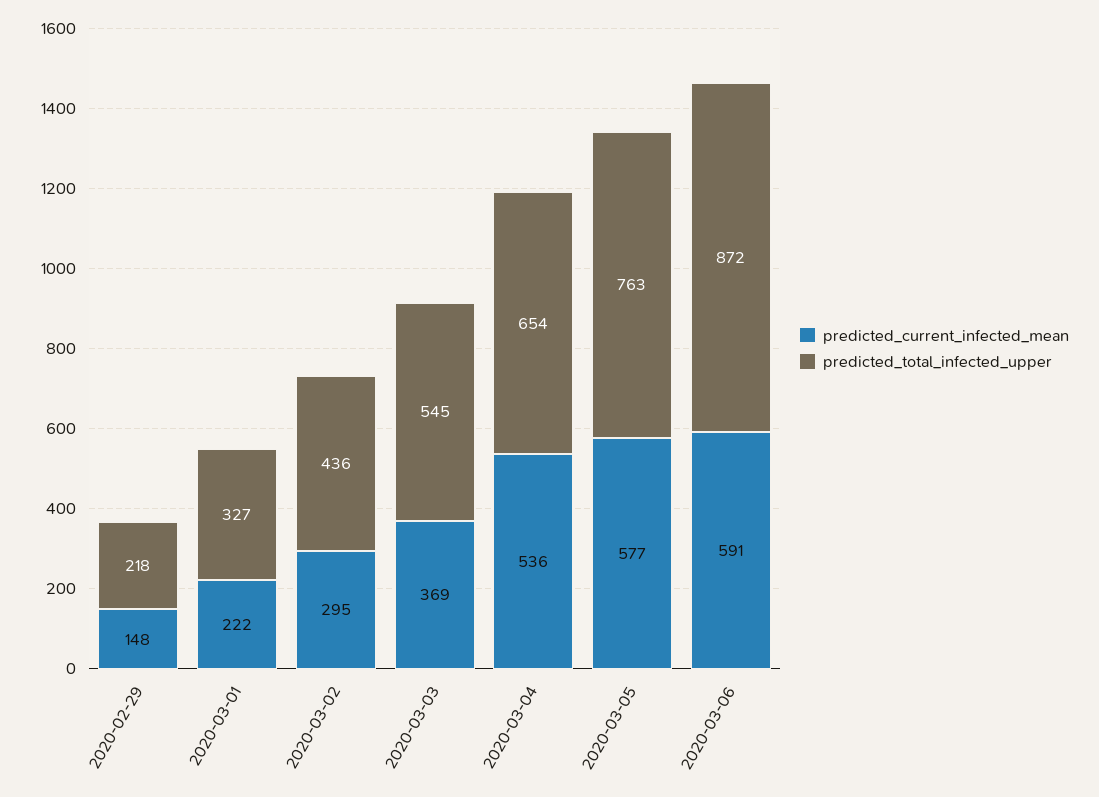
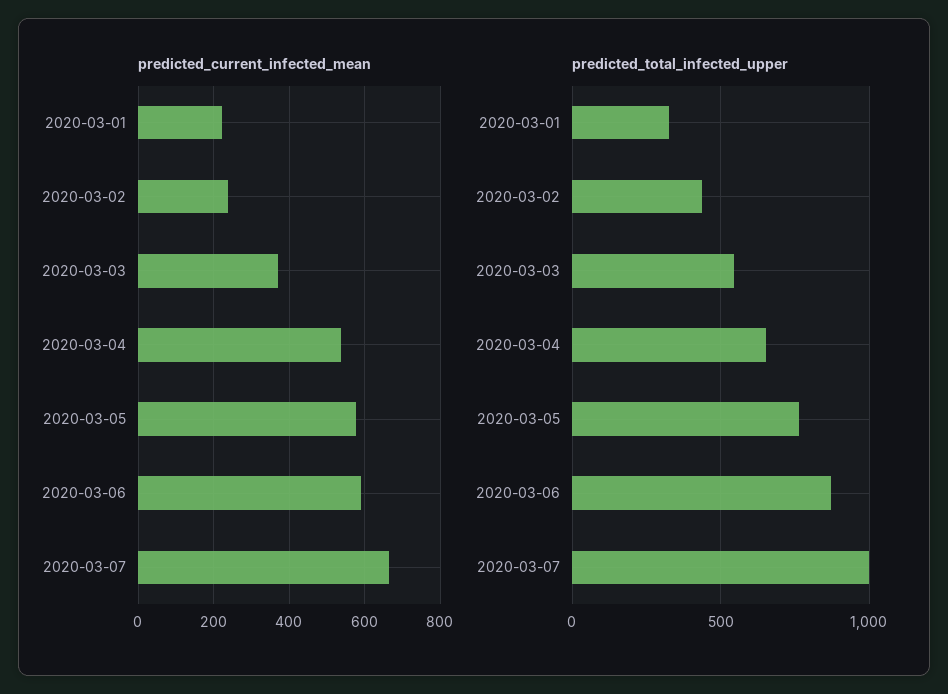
predicted_current_infected_mean, 2020-02-29: 148 -> none
predicted_total_infected_upper, 2020-02-29: 218 -> none
predicted_current_infected_mean, 2020-03-02: 295 -> 240
predicted_current_infected_mean, 2020-03-07: none -> 660
predicted_total_infected_upper, 2020-03-07: none -> 1000

